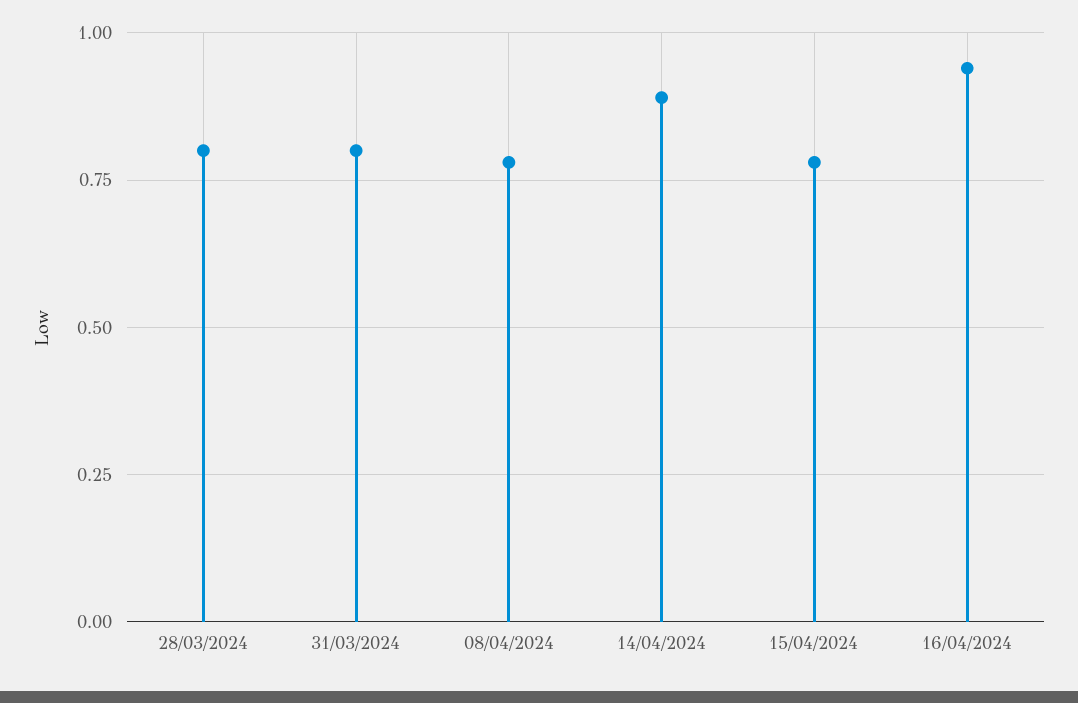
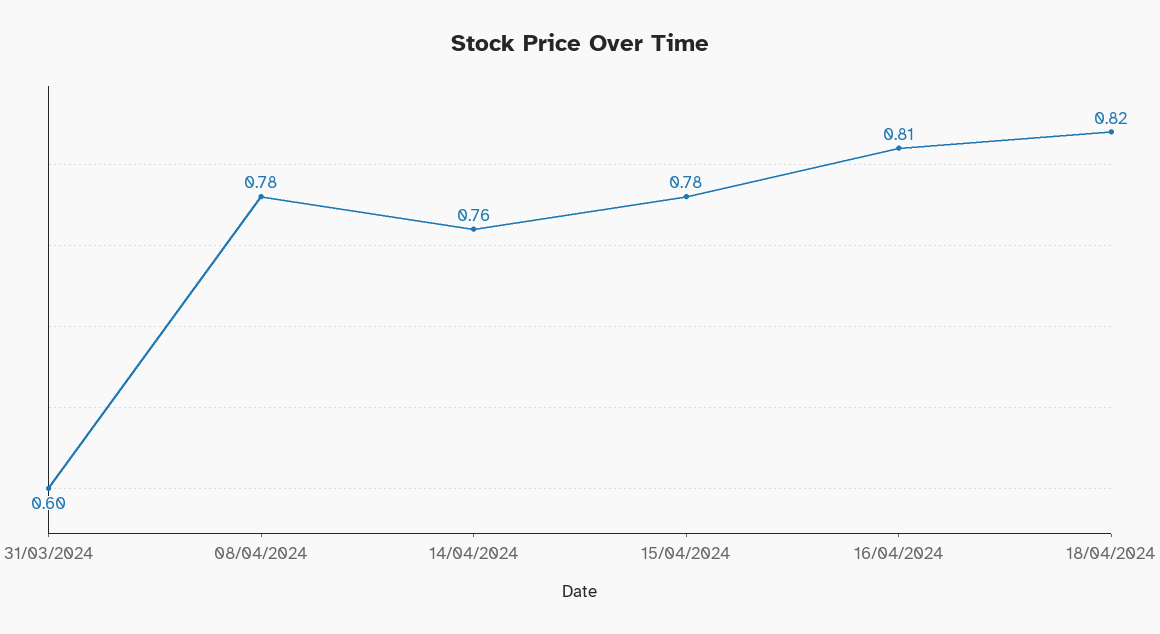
28/03/2024: 0.8 -> none
31/03/2024: 0.8 -> 0.6
14/04/2024: 0.9 -> 0.76
16/04/2024: 0.95 -> 0.81
18/04/2024: none -> 0.82

